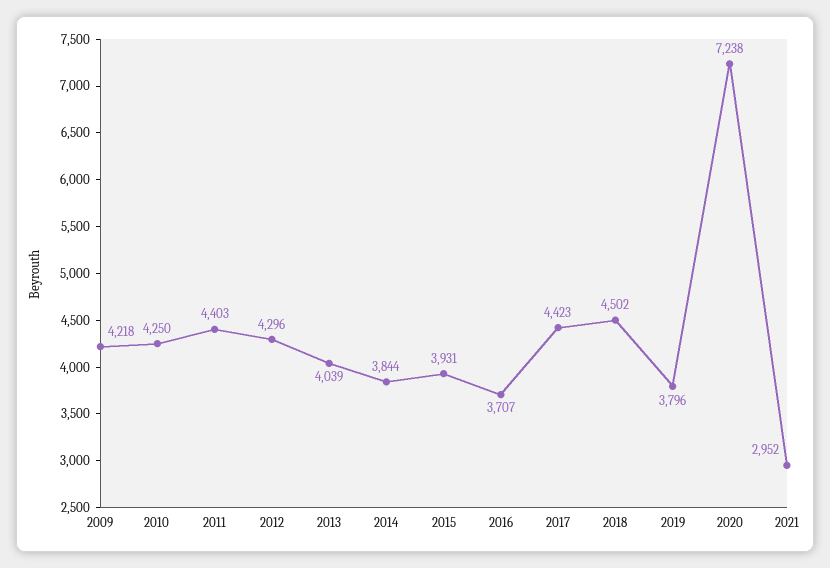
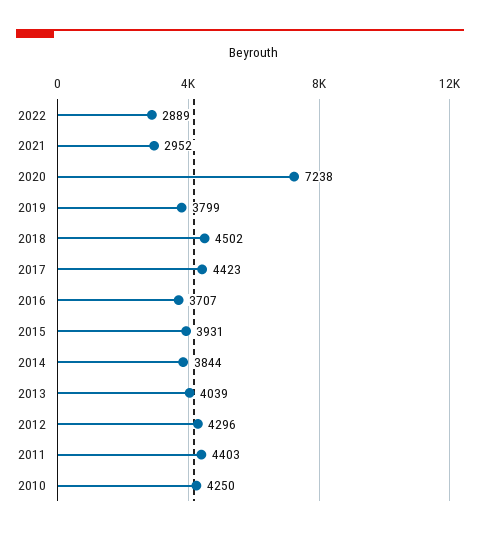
2009: 4218 -> none
2019: 3796 -> 3799
2022: none -> 2889

